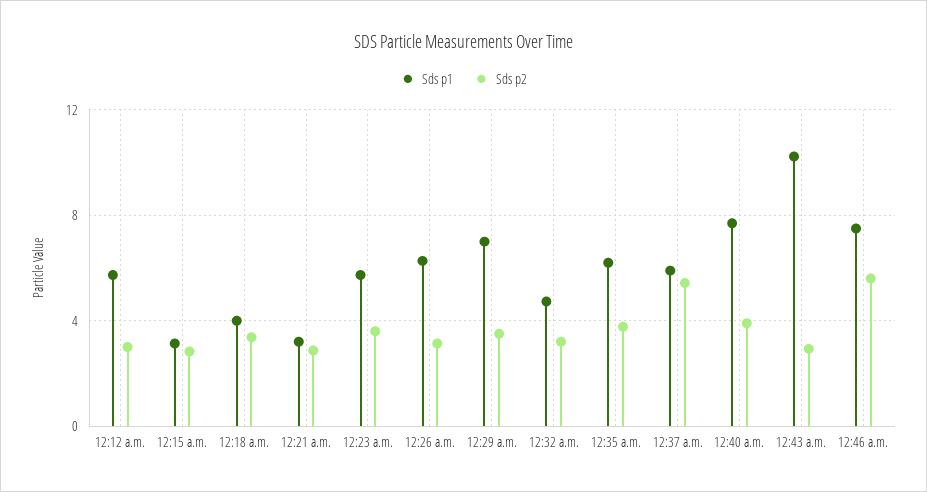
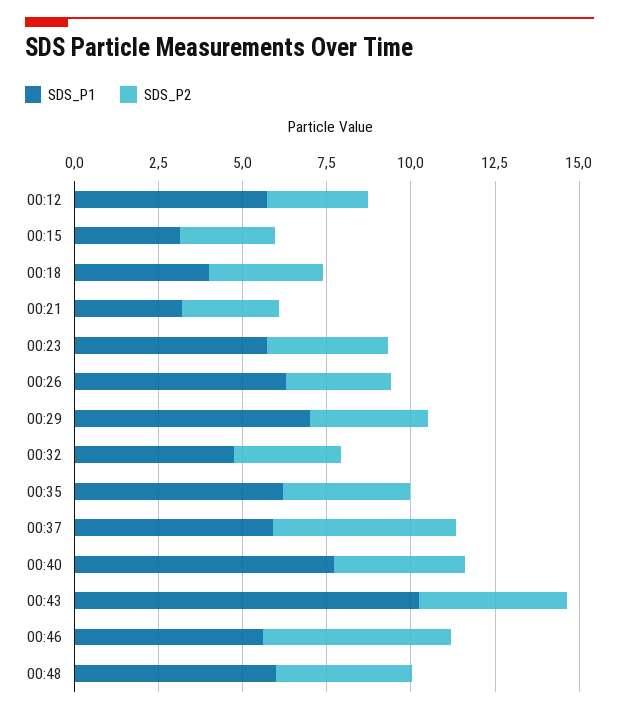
Sds p2, 12:43 a.m.: 3 -> 4.5
Sds p1, 12:46 a.m.: 7.5 -> 5.5
Sds p1, 00:48: none -> 6
Sds p2, 00:48: none -> 4

